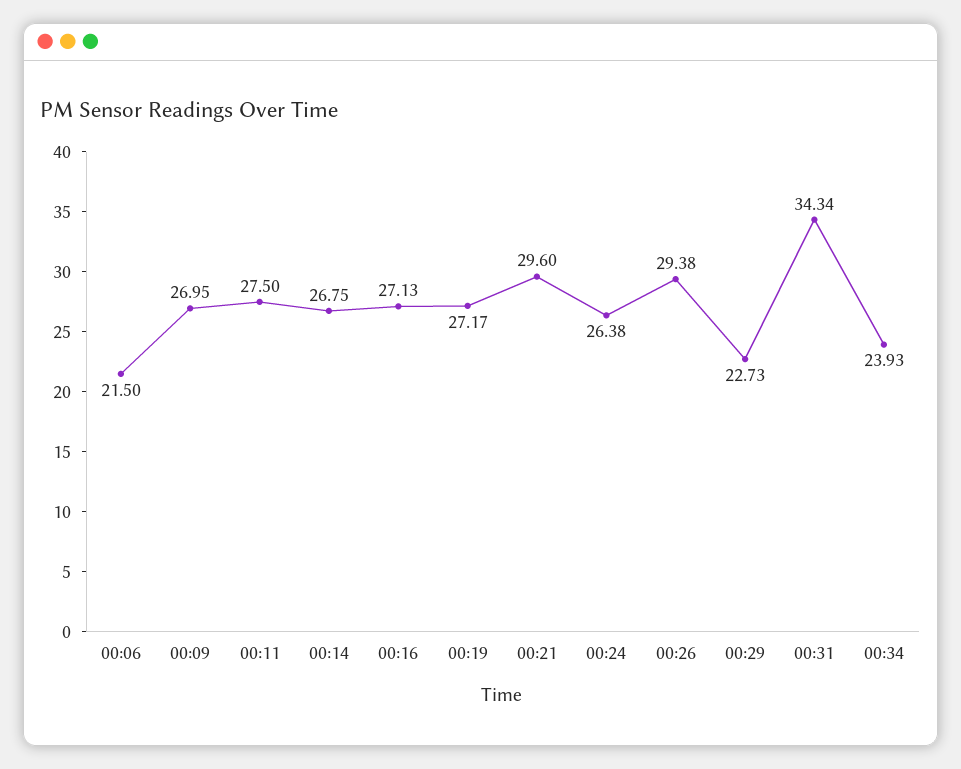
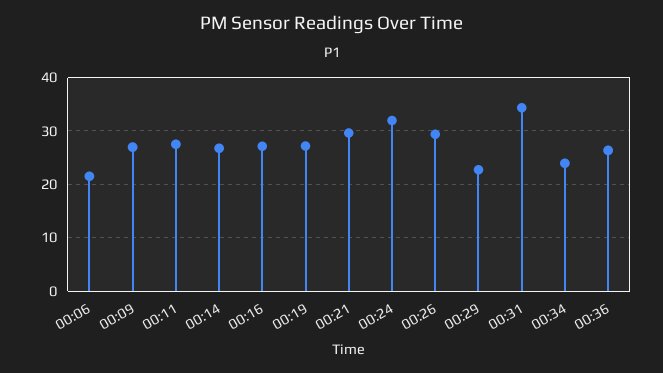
00:24: 26.38 -> 32
00:36: none -> 26

